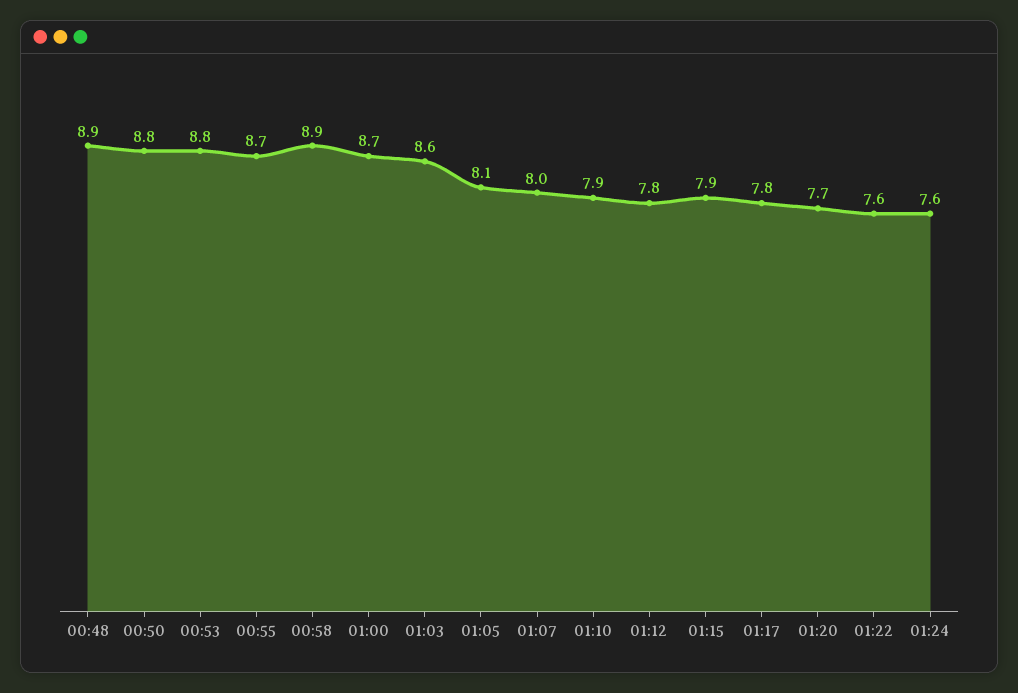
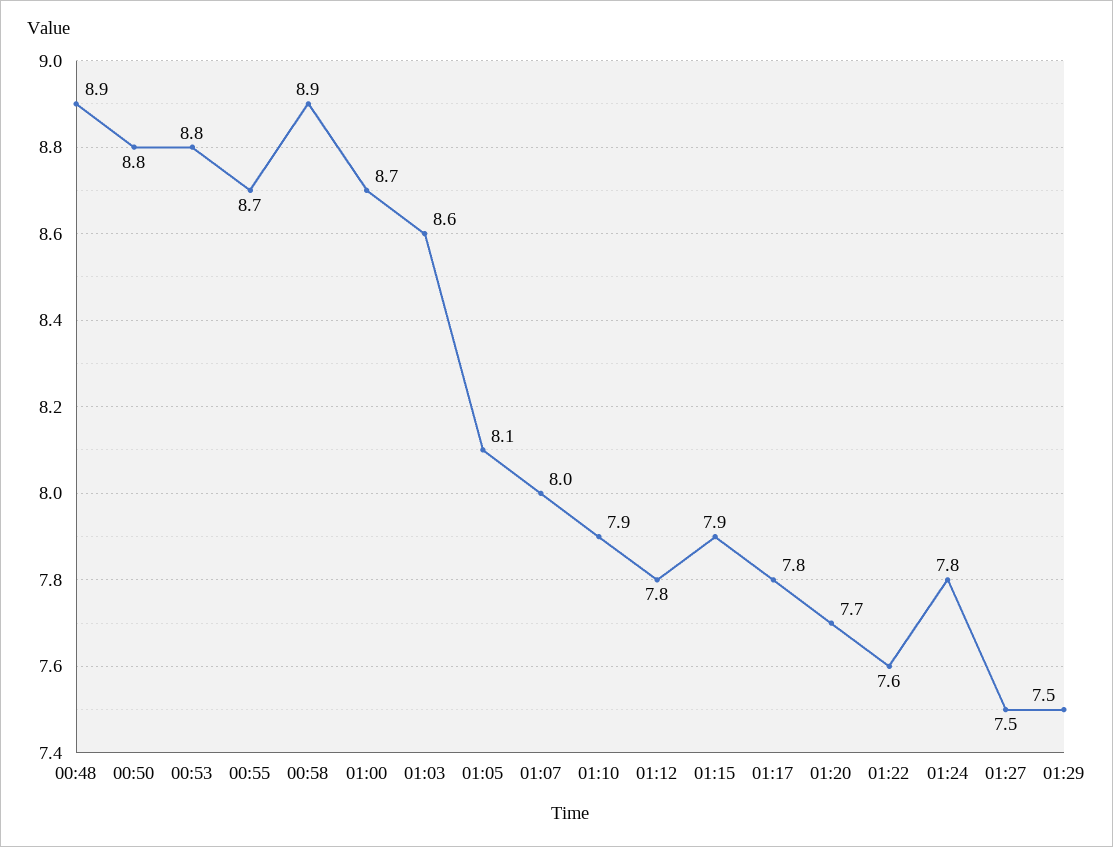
01:24: 7.6 -> 7.8
01:27: none -> 7.5
01:29: none -> 7.5

